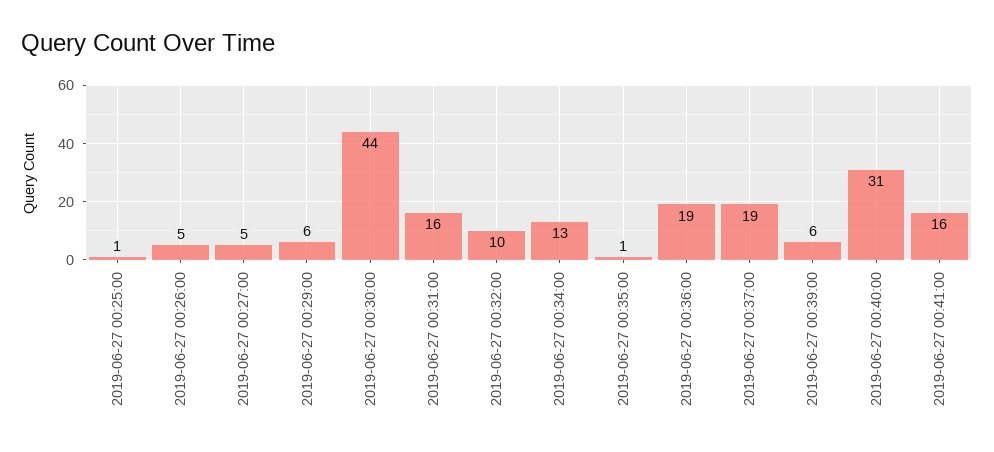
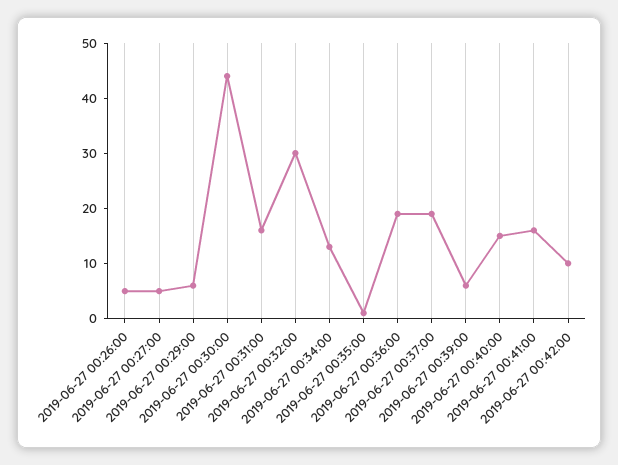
2019-06-27 00:25:00: 1 -> none
2019-06-27 00:32:00: 10 -> 30
2019-06-27 00:40:00: 31 -> 15
2019-06-27 00:42:00: none -> 10

